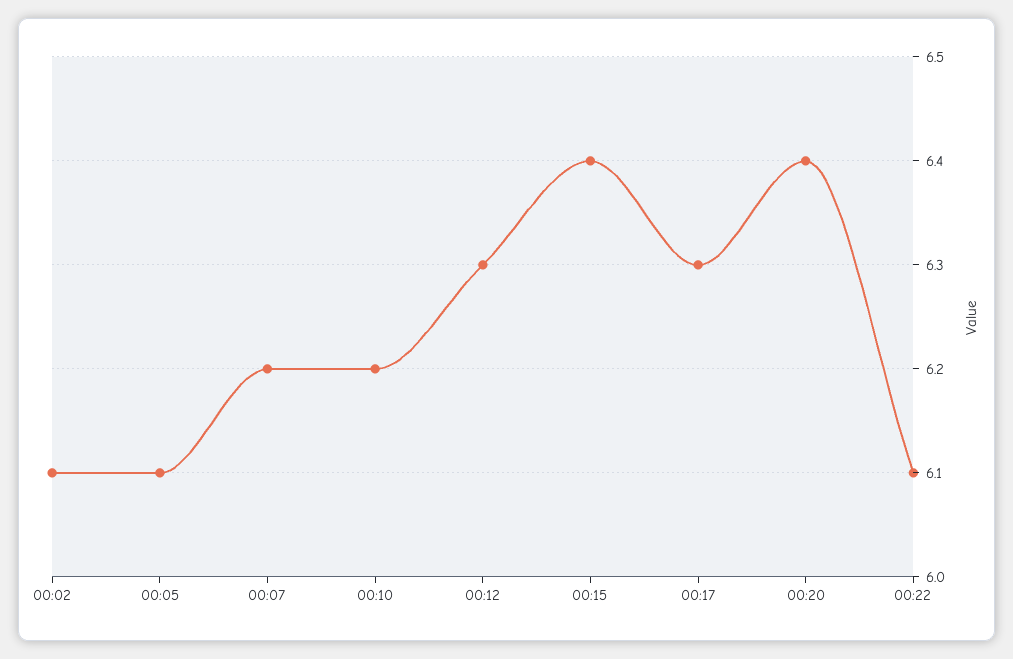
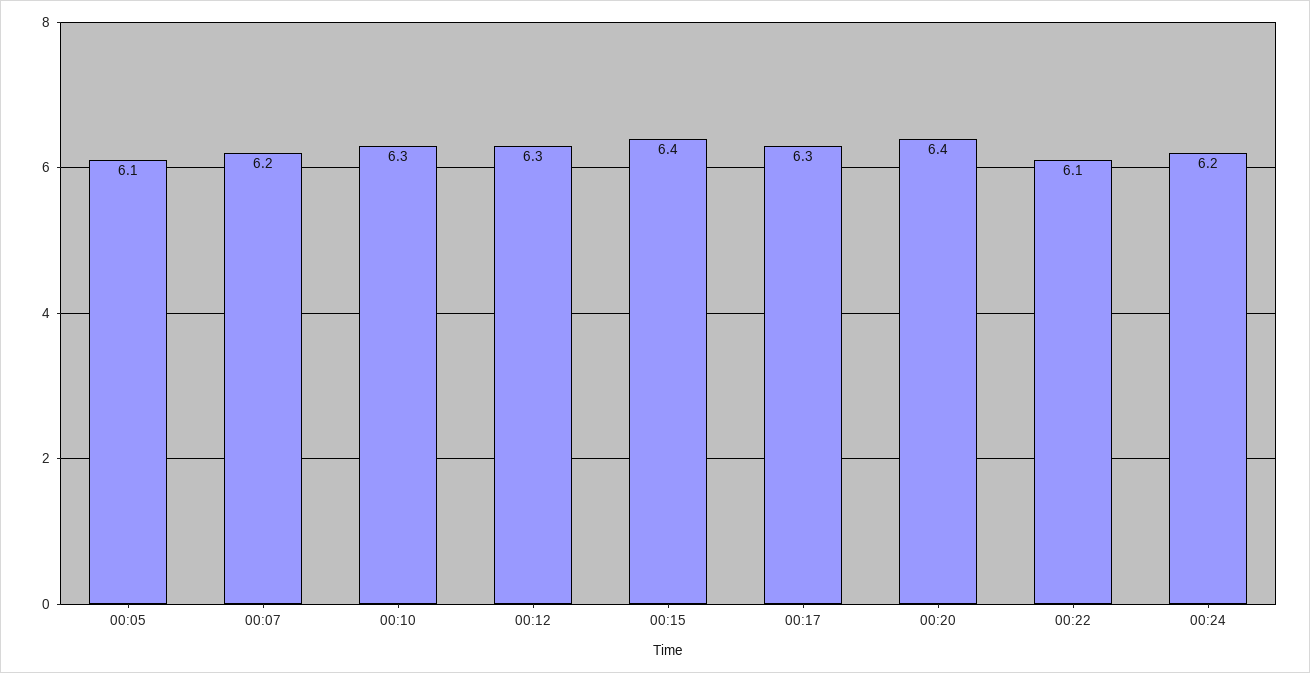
00:02: 6.1 -> none
00:10: 6.2 -> 6.3
00:24: none -> 6.2

